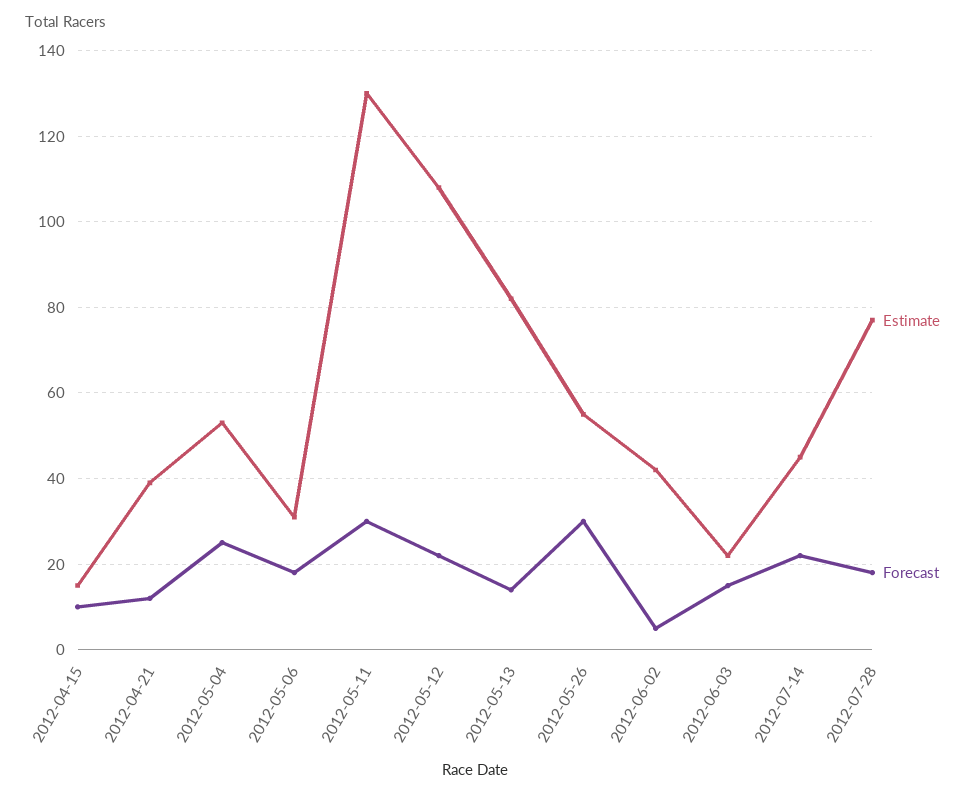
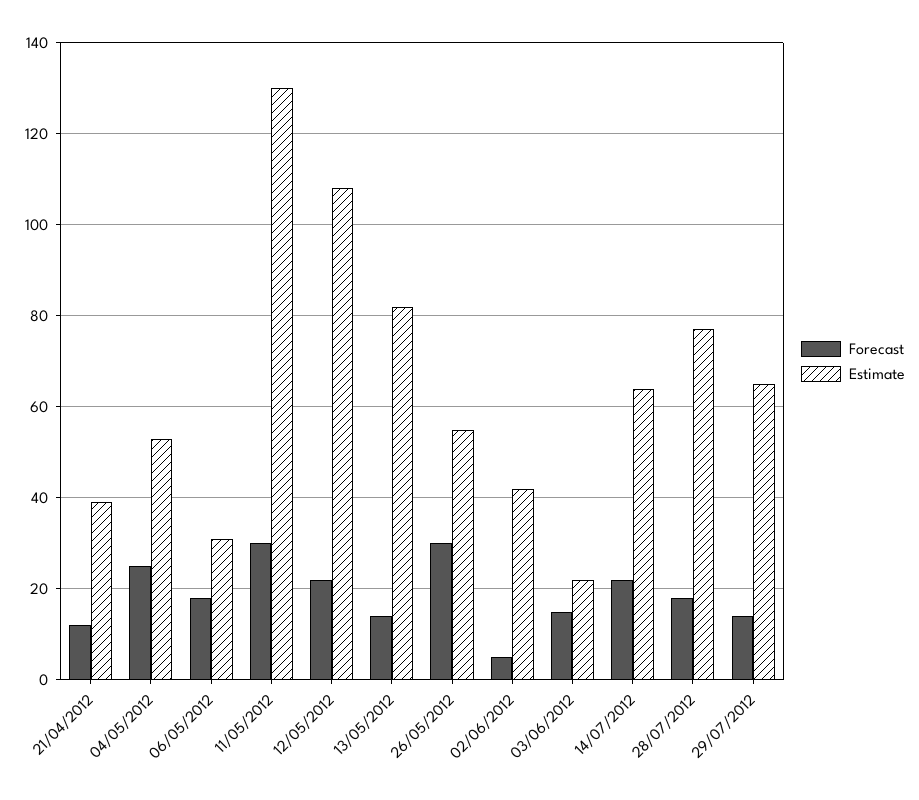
Estimate, 2012-04-15: 15 -> none
Forecast, 2012-04-15: 10 -> none
Estimate, 2012-07-14: 45 -> 65
Forecast, 29/07/2012: none -> 15
Estimate, 29/07/2012: none -> 65

